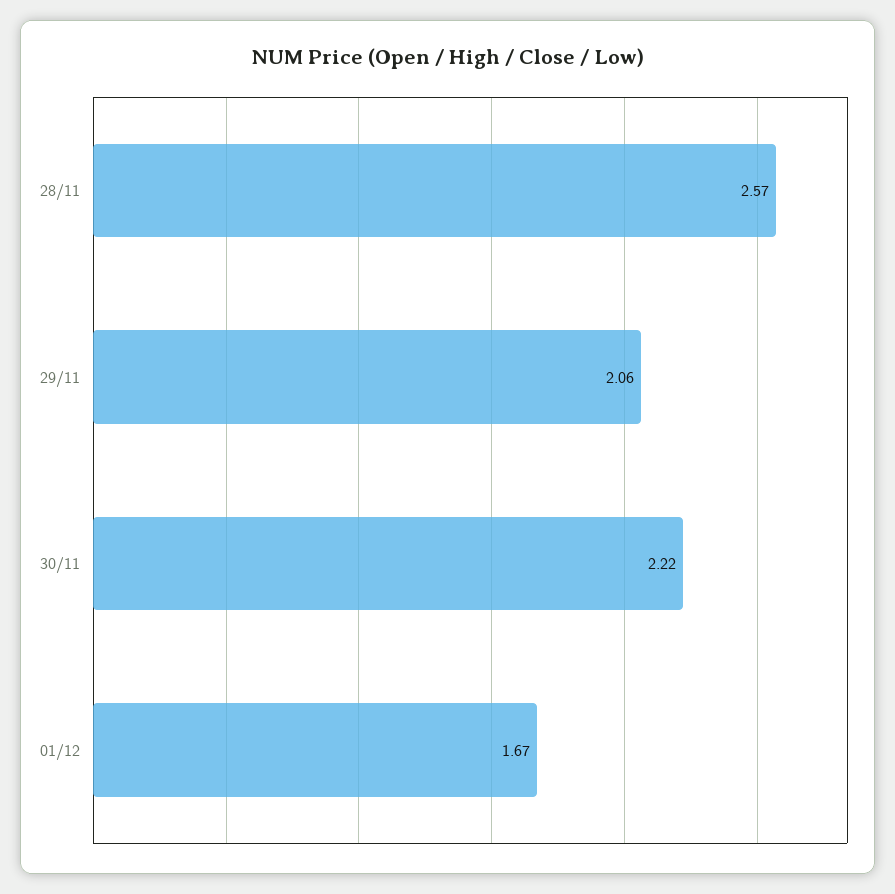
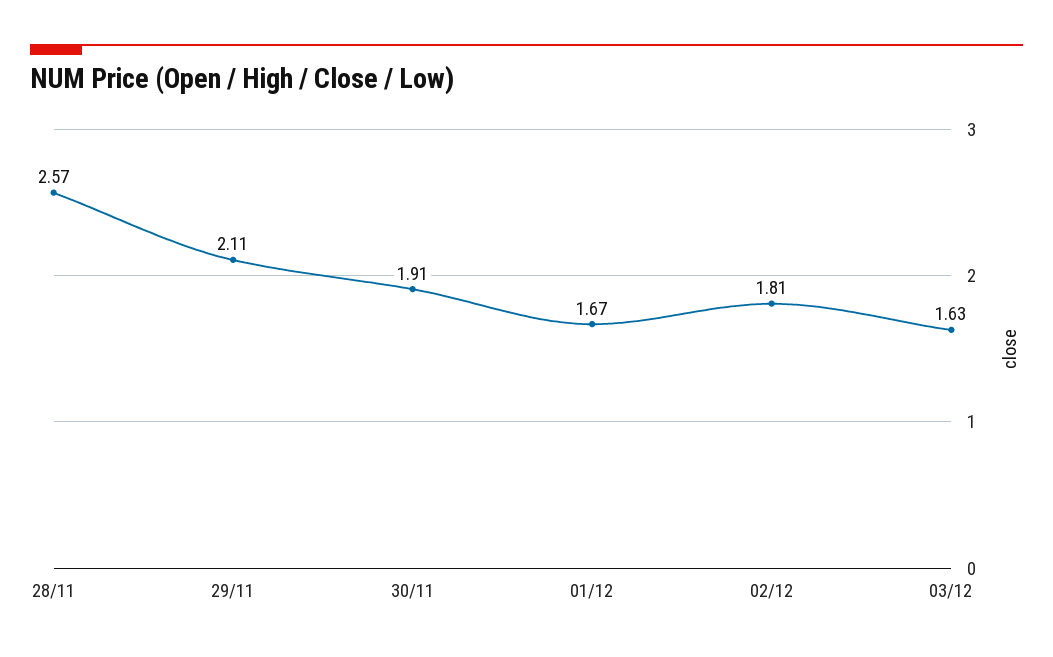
29/11: 2.06 -> 2.11
30/11: 2.22 -> 1.91
02/12: none -> 1.81
03/12: none -> 1.63

